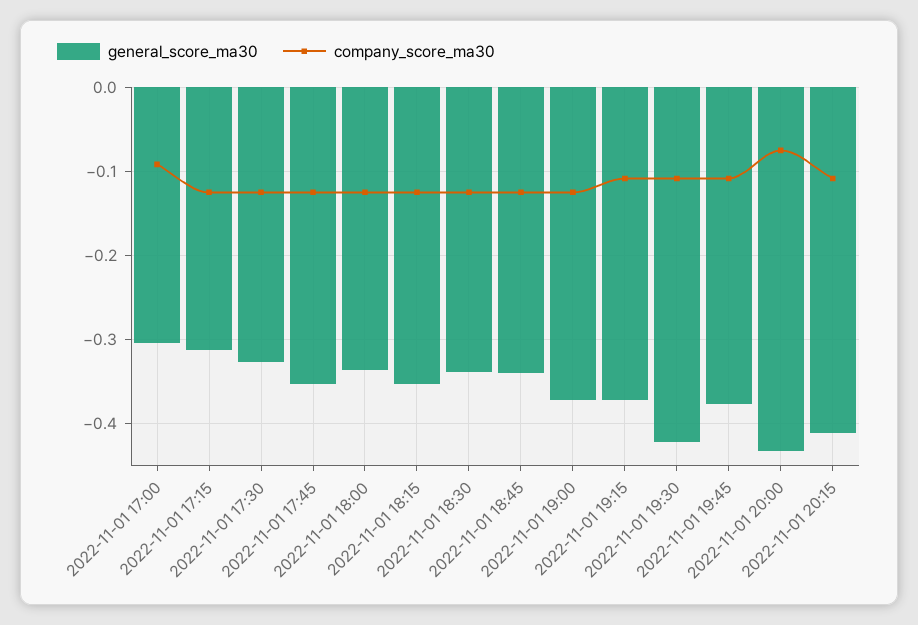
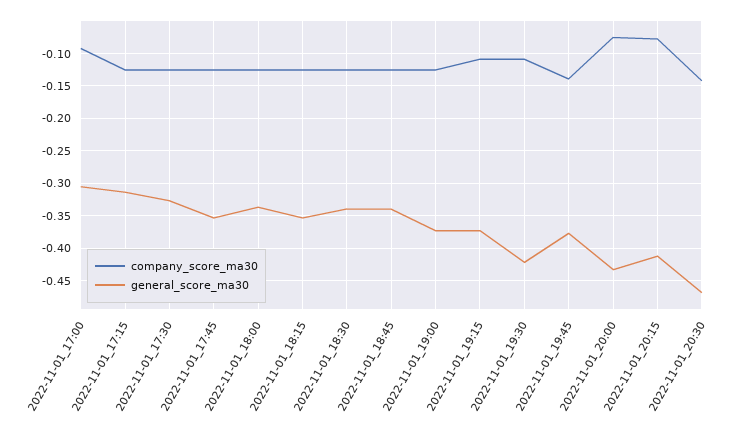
company_score_ma30, 2022-11-01 19:45: -0.11 -> -0.14
company_score_ma30, 2022-11-01 20:15: -0.11 -> -0.08
company_score_ma30, 2022-11-01_20:30: none -> -0.14
general_score_ma30, 2022-11-01_20:30: none -> -0.47

